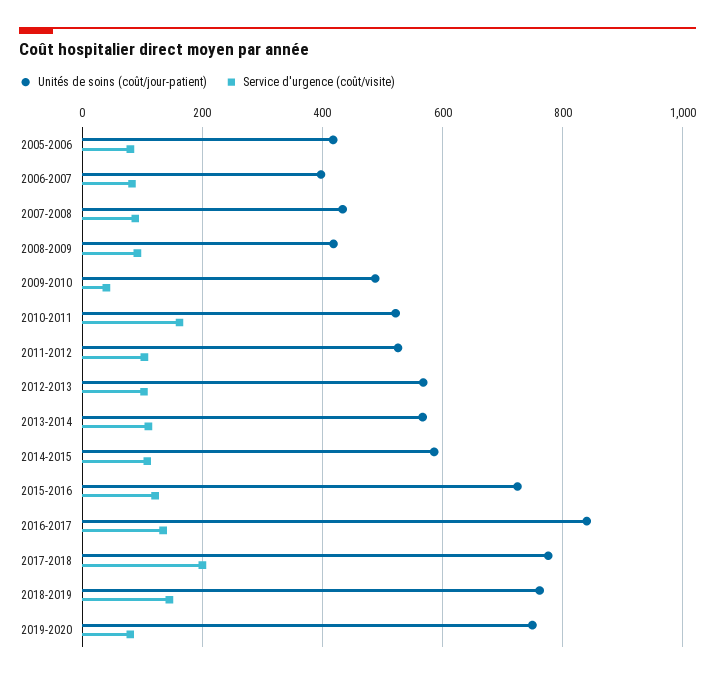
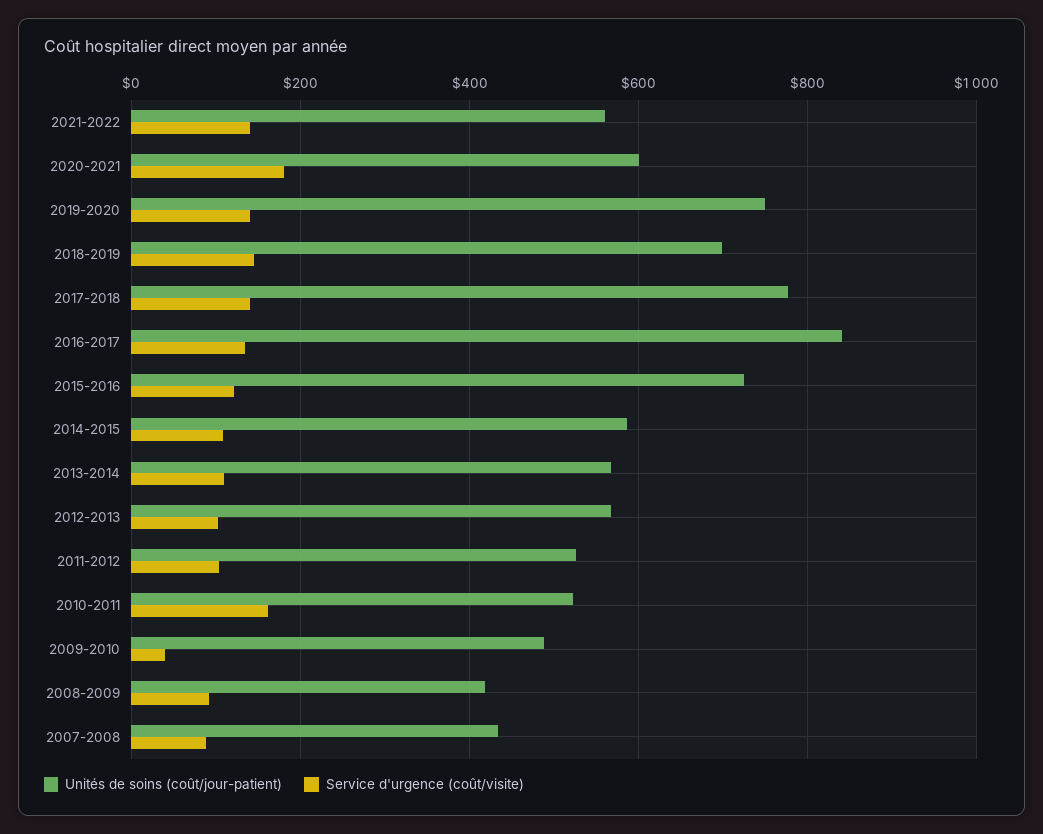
Unités de soins (coût/jour-patient), 2005-2006: 420 -> none
Service d'urgence (coût/visite), 2005-2006: 80 -> none
Unités de soins (coût/jour-patient), 2006-2007: 400 -> none
Service d'urgence (coût/visite), 2006-2007: 80 -> none
Service d'urgence (coût/visite), 2017-2018: 200 -> 140
Unités de soins (coût/jour-patient), 2018-2019: 760 -> 700
Service d'urgence (coût/visite), 2019-2020: 80 -> 140
Unités de soins (coût/jour-patient), 2021-2022: none -> 560
Service d'urgence (coût/visite), 2021-2022: none -> 140
Unités de soins (coût/jour-patient), 2020-2021: none -> 600
Service d'urgence (coût/visite), 2020-2021: none -> 180

